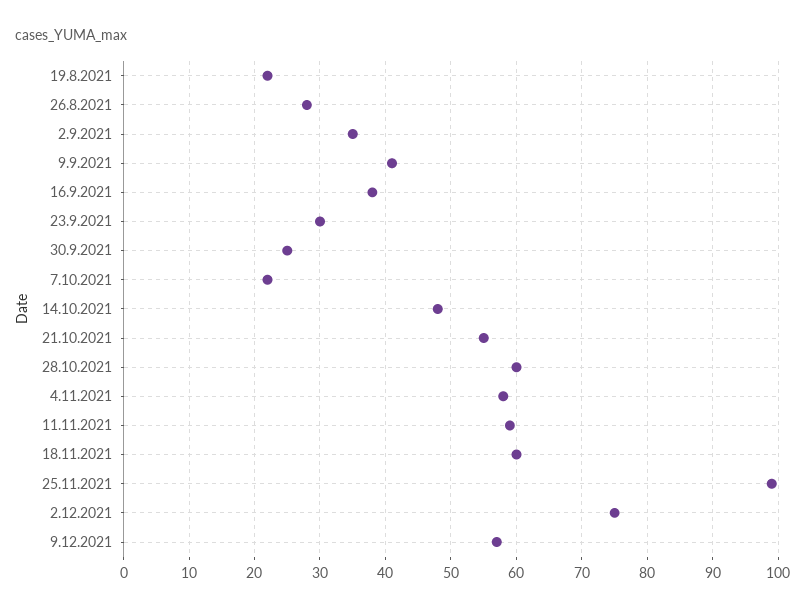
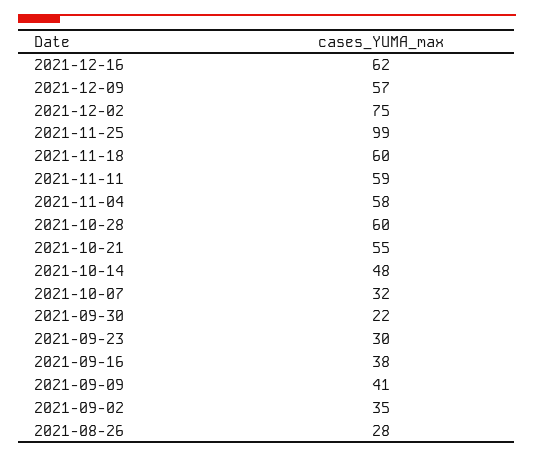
19.8.2021: 22 -> none
30.9.2021: 25 -> 22
7.10.2021: 22 -> 32
2021-12-16: none -> 62

